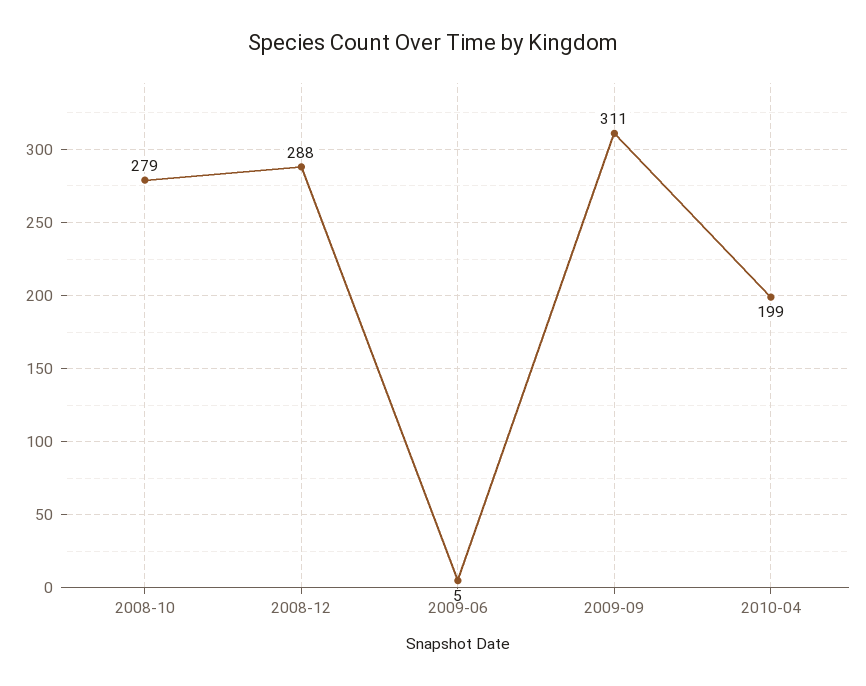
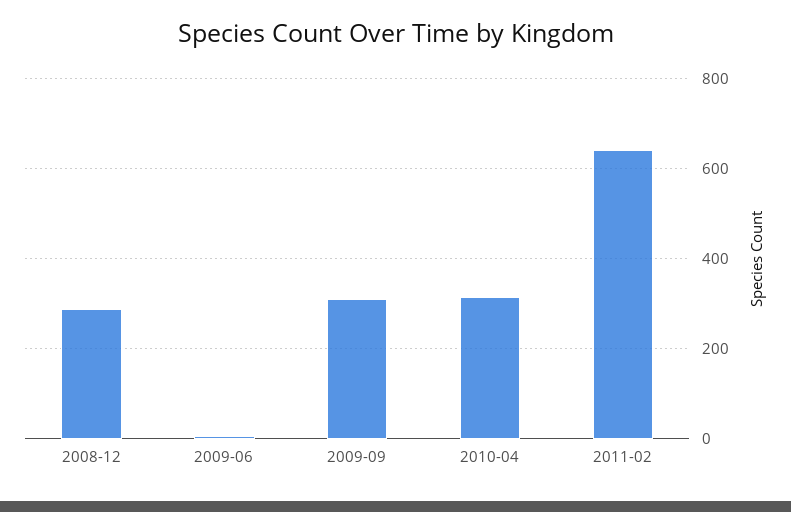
2008-10: 279 -> none
2010-04: 199 -> 320
2011-02: none -> 640

